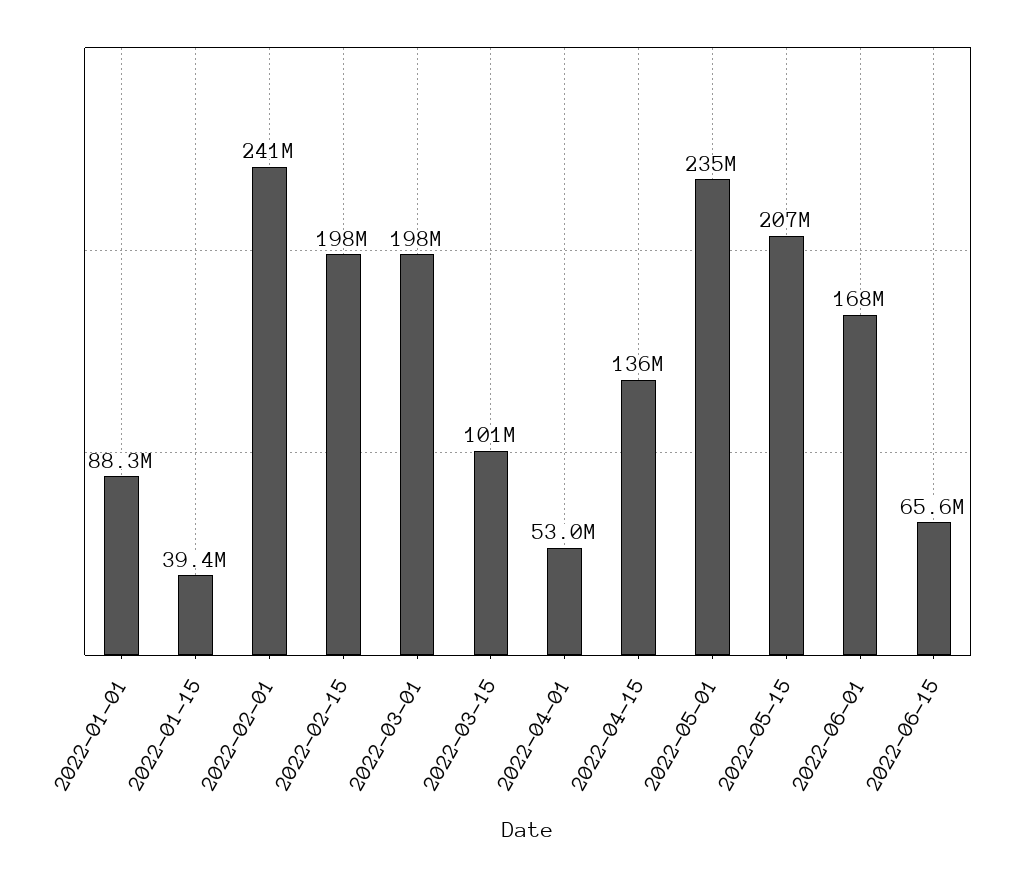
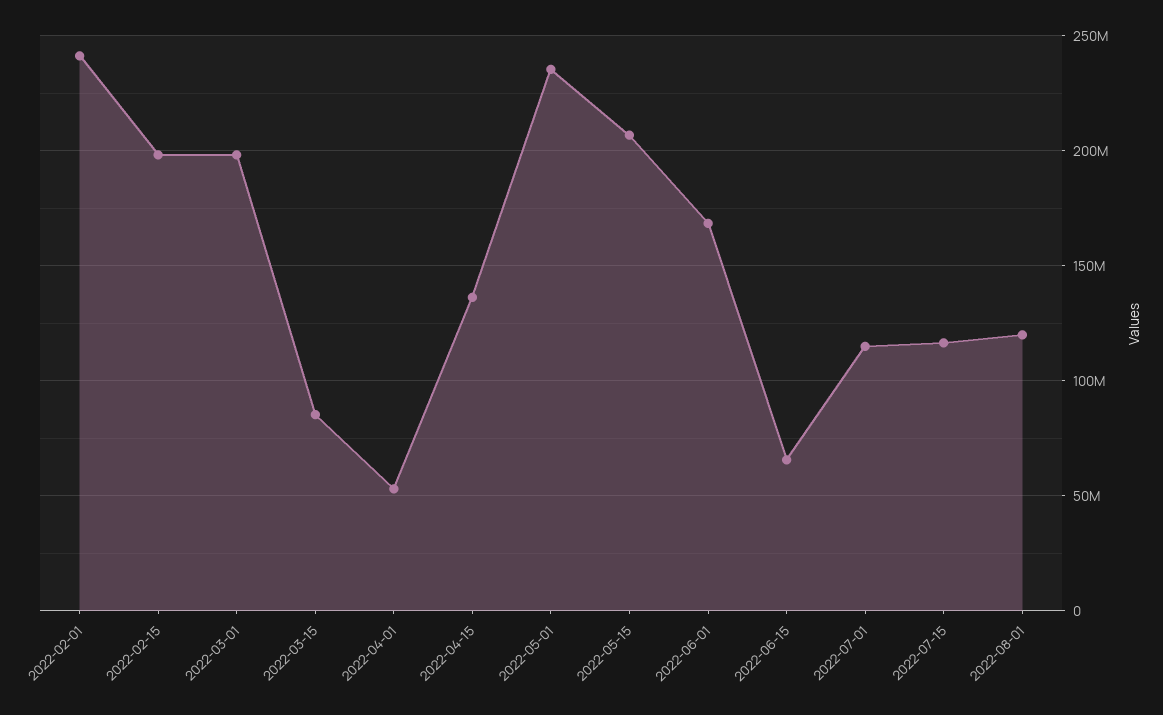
2022-01-01: 88300000 -> none
2022-01-15: 39400000 -> none
2022-03-15: 101000000 -> 85000000
2022-07-01: none -> 115000000
2022-07-15: none -> 115000000
2022-08-01: none -> 120000000

